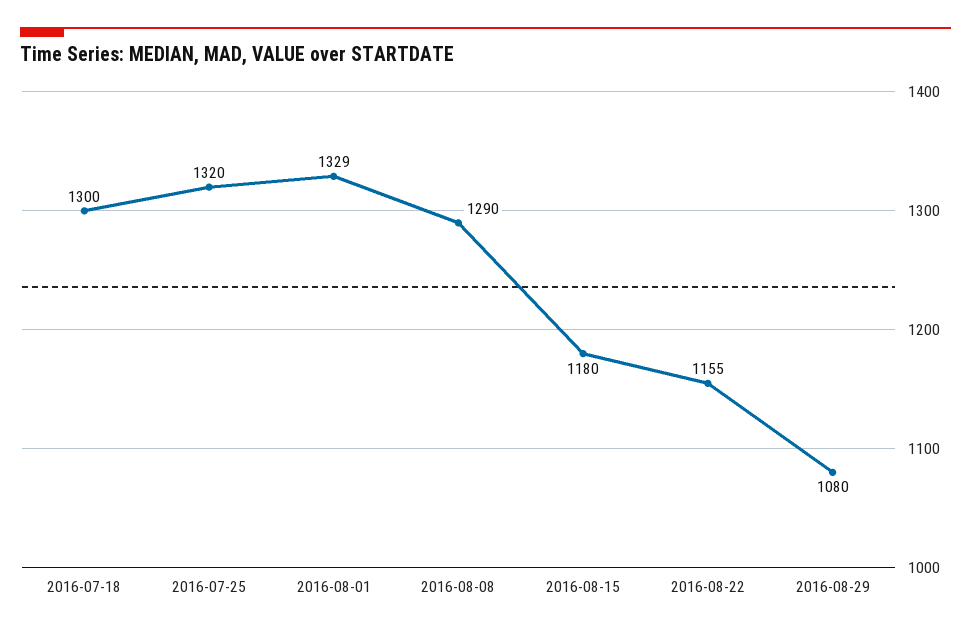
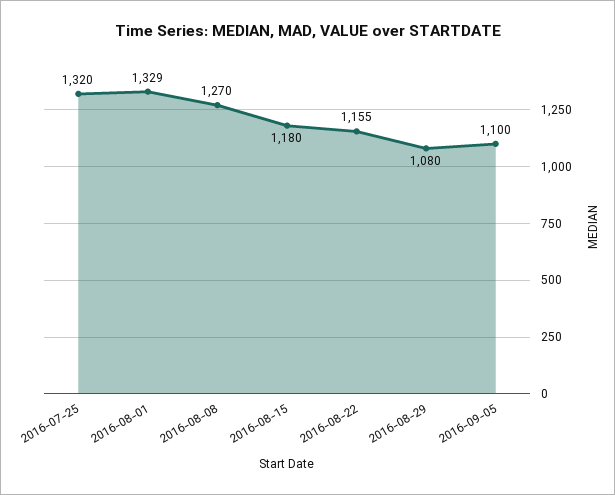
2016-07-18: 1300 -> none
2016-08-08: 1290 -> 1270
2016-09-05: none -> 1100

